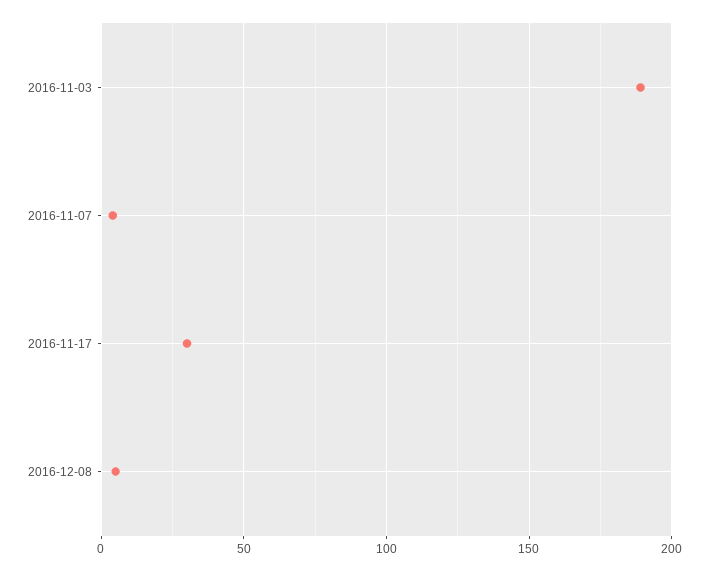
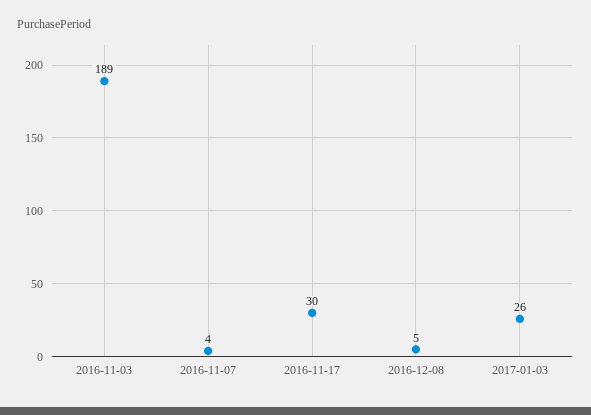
2017-01-03: none -> 26

